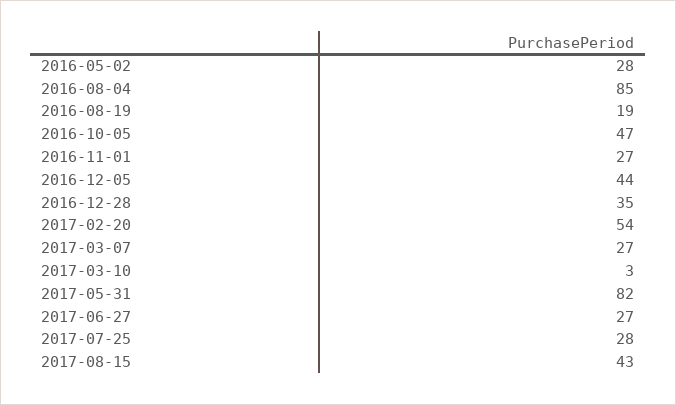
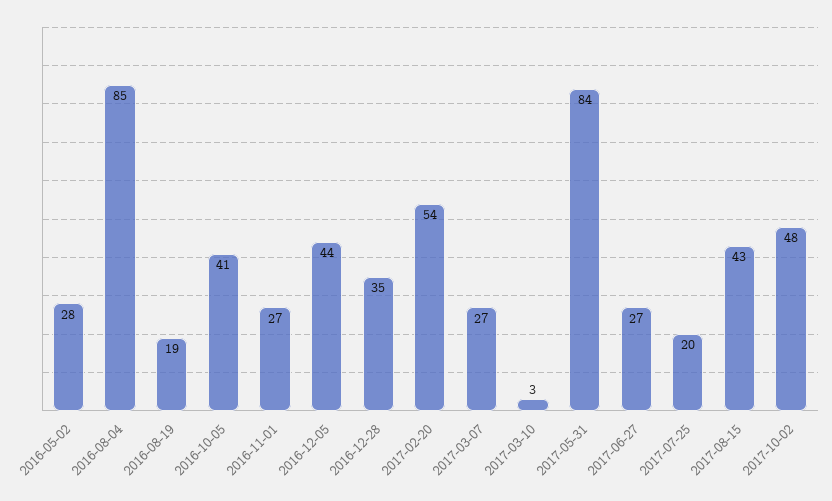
2016-10-05: 47 -> 41
2017-05-31: 82 -> 84
2017-07-25: 28 -> 20
2017-10-02: none -> 48

